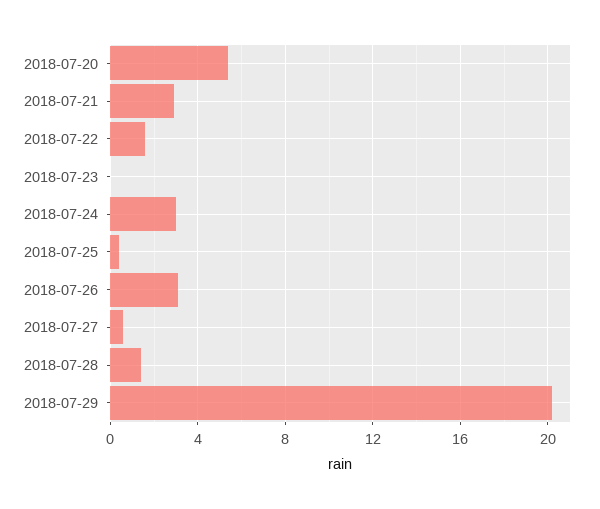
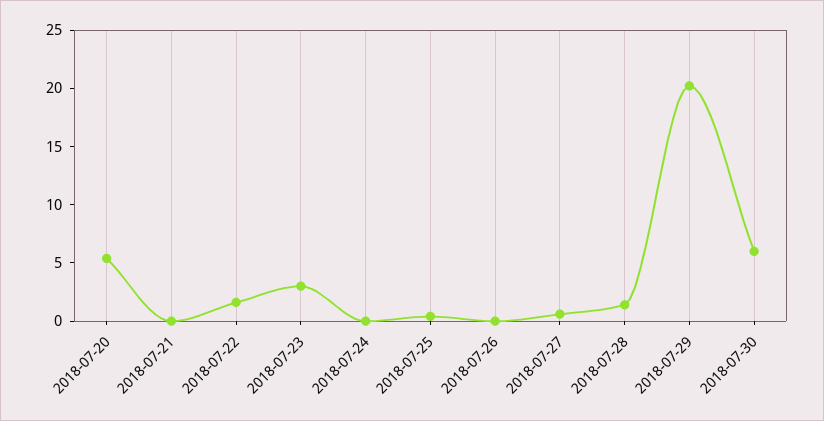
2018-07-21: 3 -> 0
2018-07-23: 0 -> 3
2018-07-24: 3 -> 0
2018-07-26: 3 -> 0
2018-07-30: none -> 6

